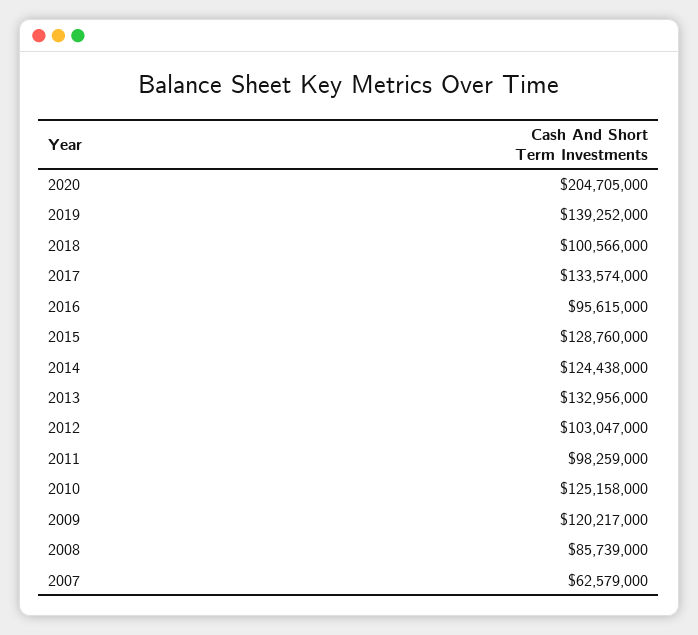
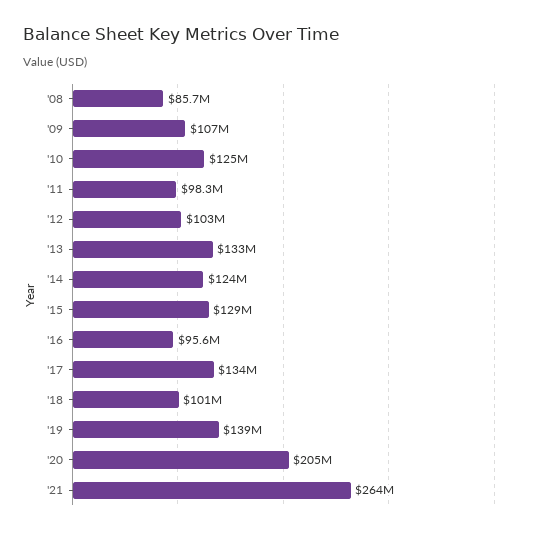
2009: 120217000 -> 107000000
2007: 62579000 -> none
'21: none -> 264000000

